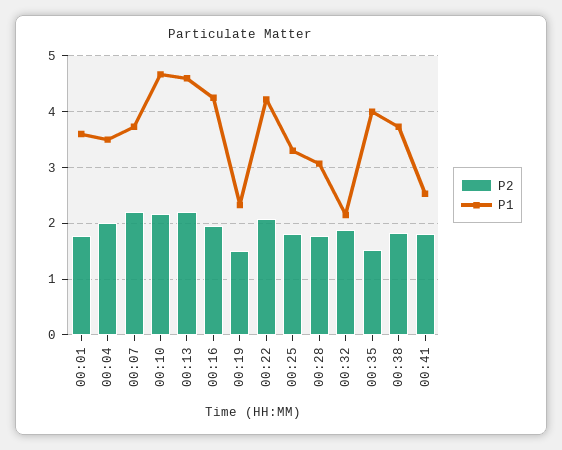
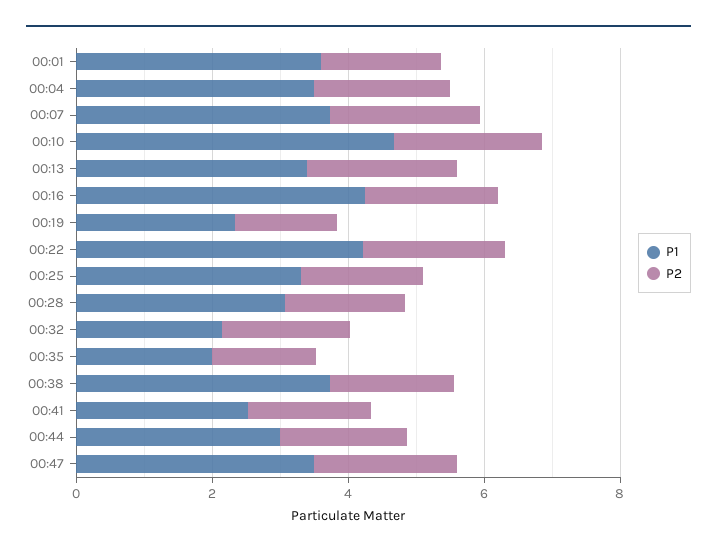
P1, 00:13: 4.6 -> 3.5
P1, 00:35: 4 -> 2
P1, 00:44: none -> 3
P2, 00:44: none -> 2
P1, 00:47: none -> 3.5
P2, 00:47: none -> 2

